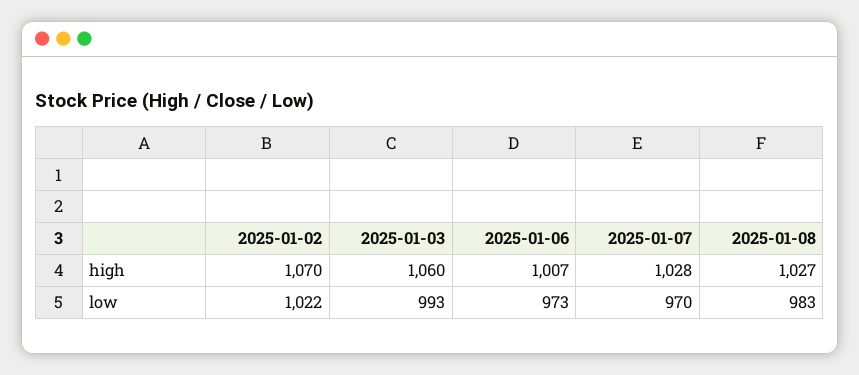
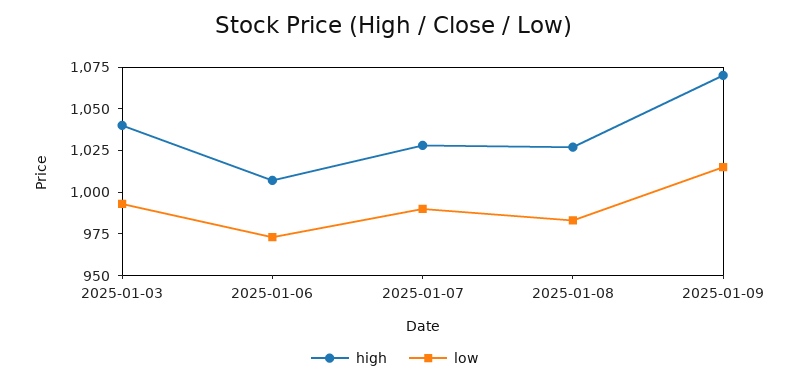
high, 2025-01-02: 1070 -> none
high, 2025-01-03: 1060 -> 1040
low, 2025-01-02: 1022 -> none
low, 2025-01-07: 970 -> 990
high, 2025-01-09: none -> 1070
low, 2025-01-09: none -> 1015

